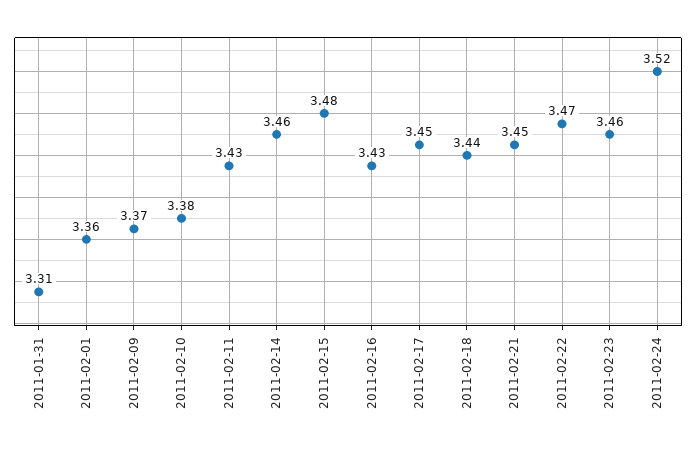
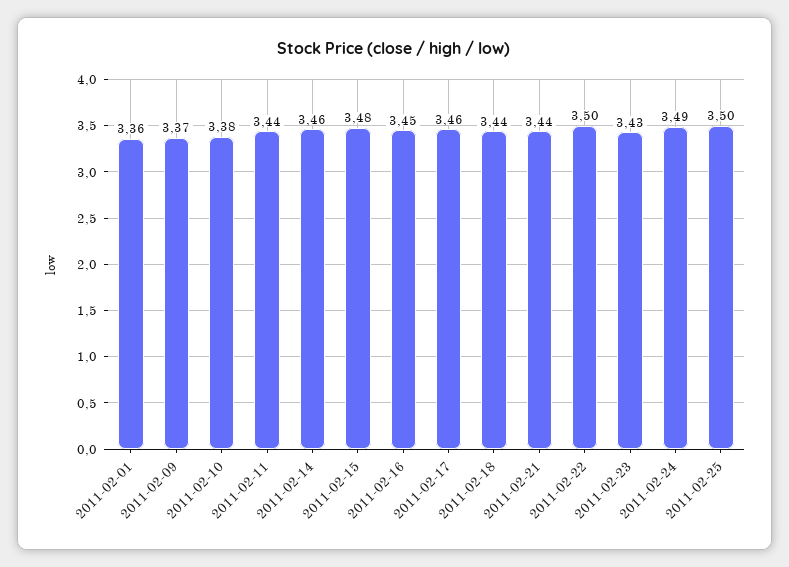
2011-01-31: 3.31 -> none
2011-02-11: 3.43 -> 3.44
2011-02-16: 3.43 -> 3.45
2011-02-17: 3.45 -> 3.46
2011-02-21: 3.45 -> 3.44
2011-02-22: 3.47 -> 3.5
2011-02-23: 3.46 -> 3.43
2011-02-24: 3.52 -> 3.49
2011-02-25: none -> 3.5

